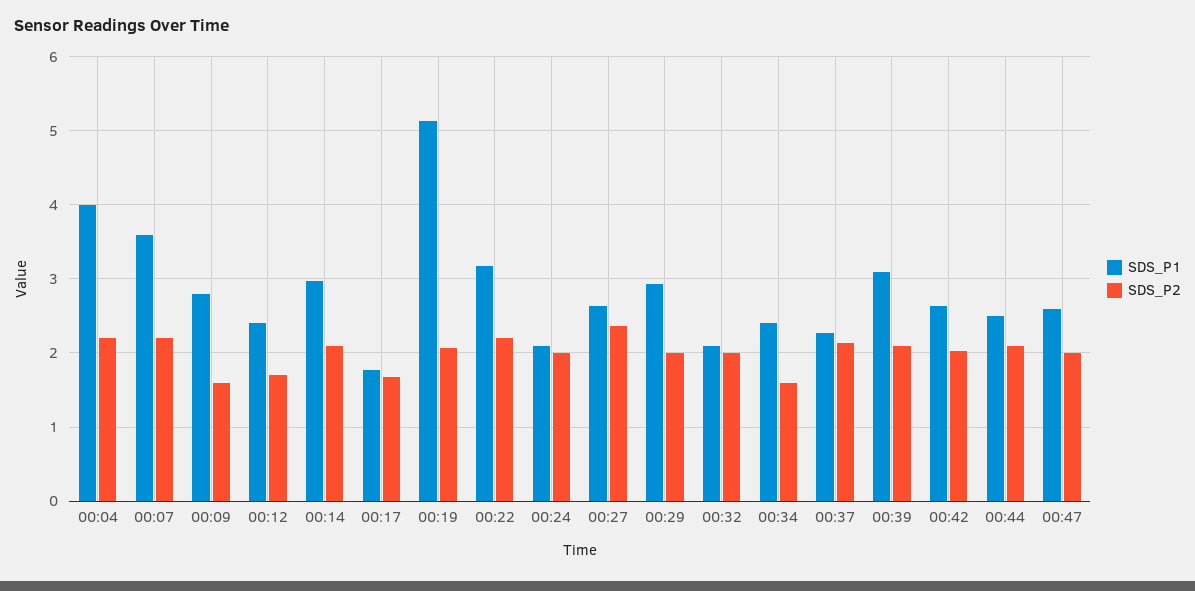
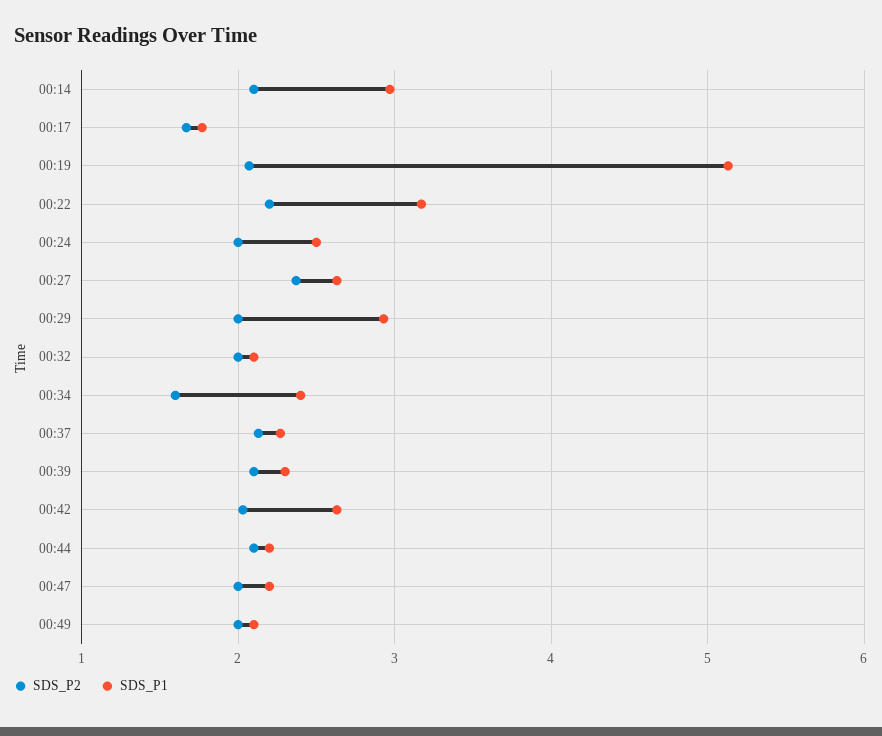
SDS_P1, 00:04: 4 -> none
SDS_P2, 00:04: 2.2 -> none
SDS_P1, 00:07: 3.6 -> none
SDS_P2, 00:07: 2.2 -> none
SDS_P1, 00:09: 2.8 -> none
SDS_P2, 00:09: 1.6 -> none
SDS_P1, 00:12: 2.4 -> none
SDS_P2, 00:12: 1.7 -> none
SDS_P1, 00:24: 2.1 -> 2.5
SDS_P1, 00:39: 3.1 -> 2.3
SDS_P1, 00:44: 2.5 -> 2.2
SDS_P1, 00:47: 2.6 -> 2.2
SDS_P2, 00:49: none -> 2
SDS_P1, 00:49: none -> 2.1

